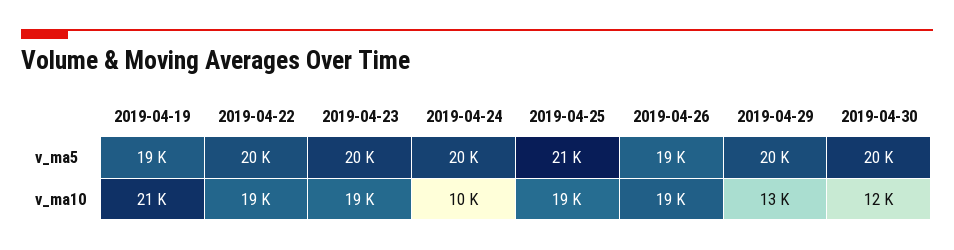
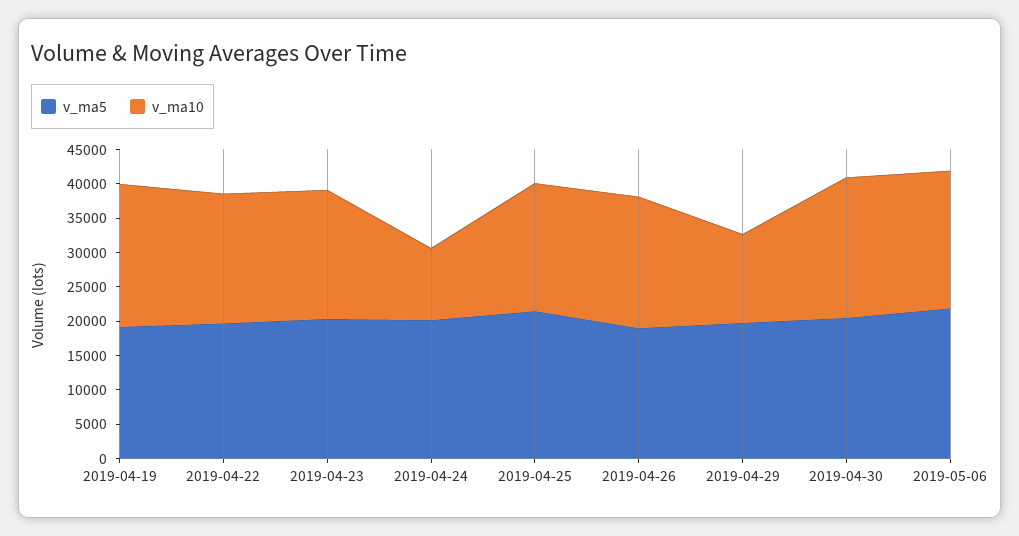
v_ma10, 2019-04-30: 12000 -> 20000
v_ma5, 2019-05-06: none -> 22500
v_ma10, 2019-05-06: none -> 20000

